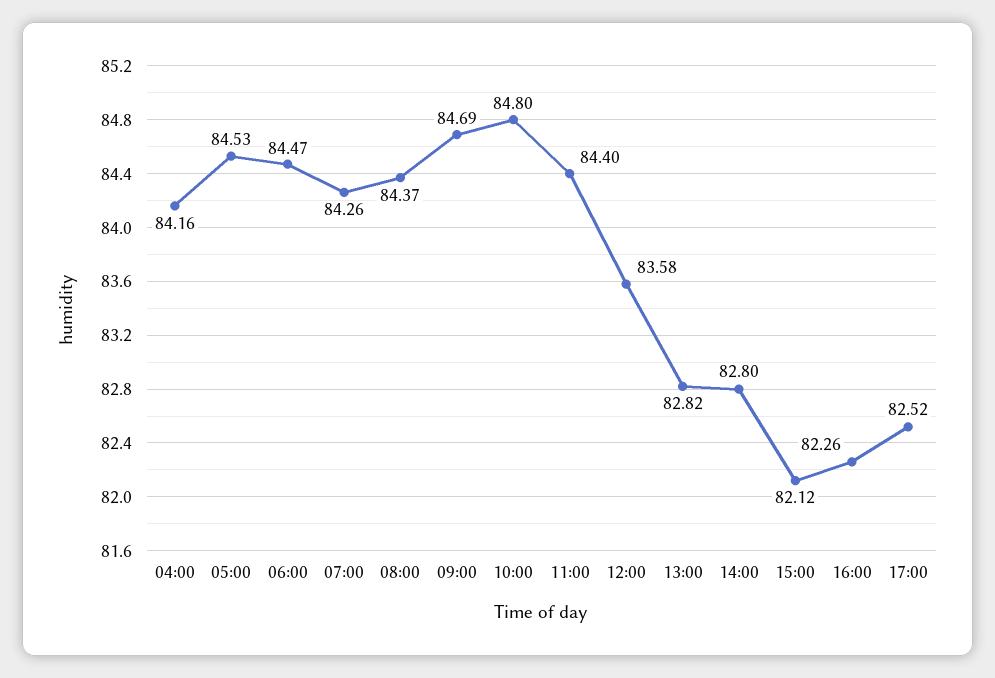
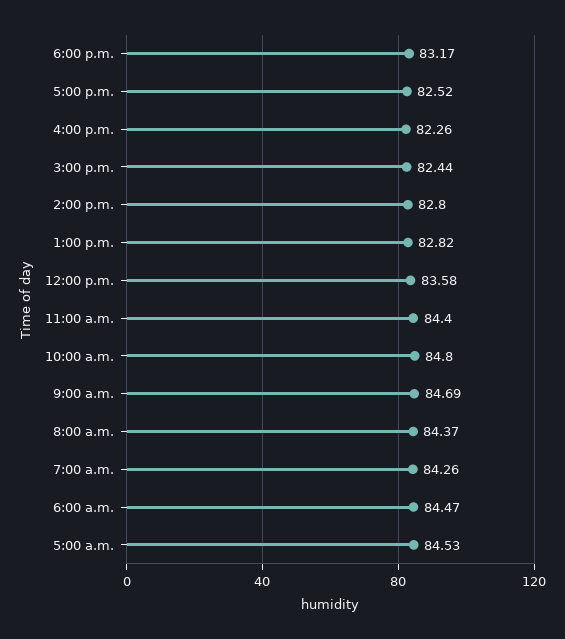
04:00: 84.16 -> none
15:00: 82.12 -> 82.44
6:00 p.m.: none -> 83.17

